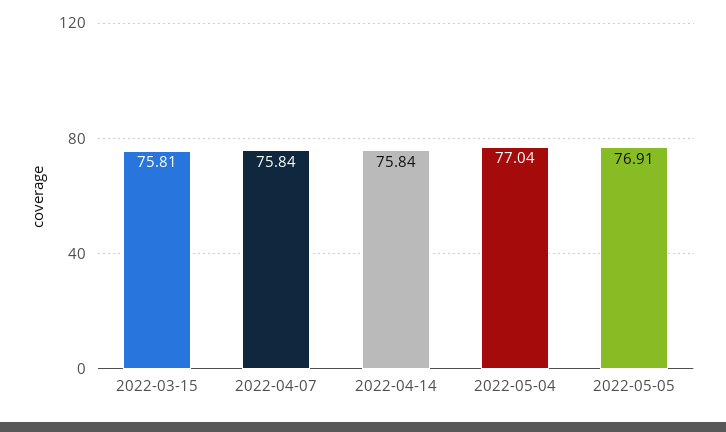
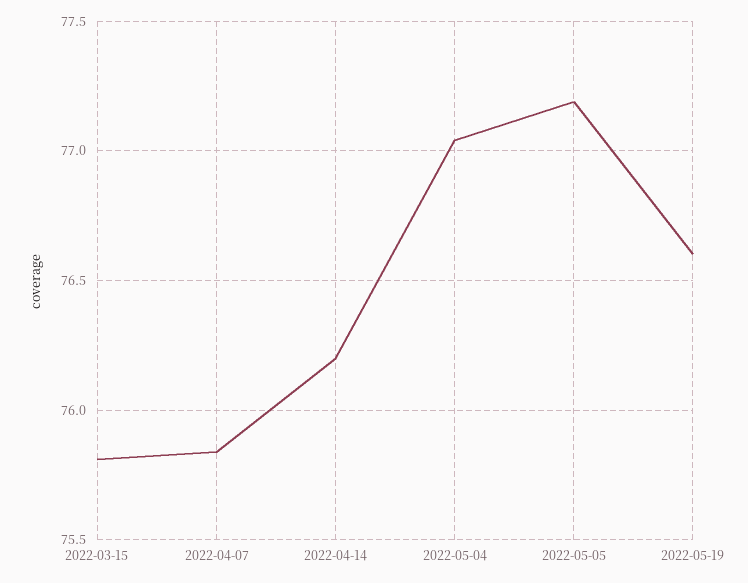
2022-04-14: 75.84 -> 76.2
2022-05-05: 76.91 -> 77.2
2022-05-19: none -> 76.6

